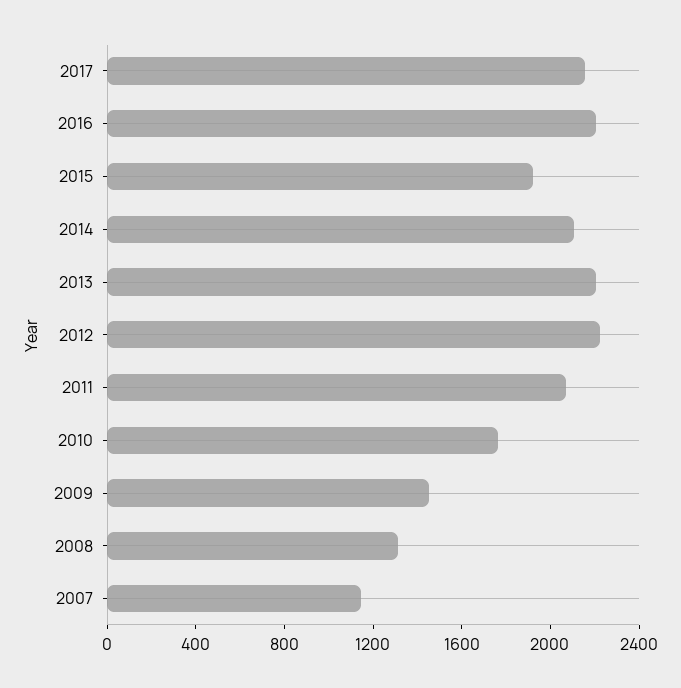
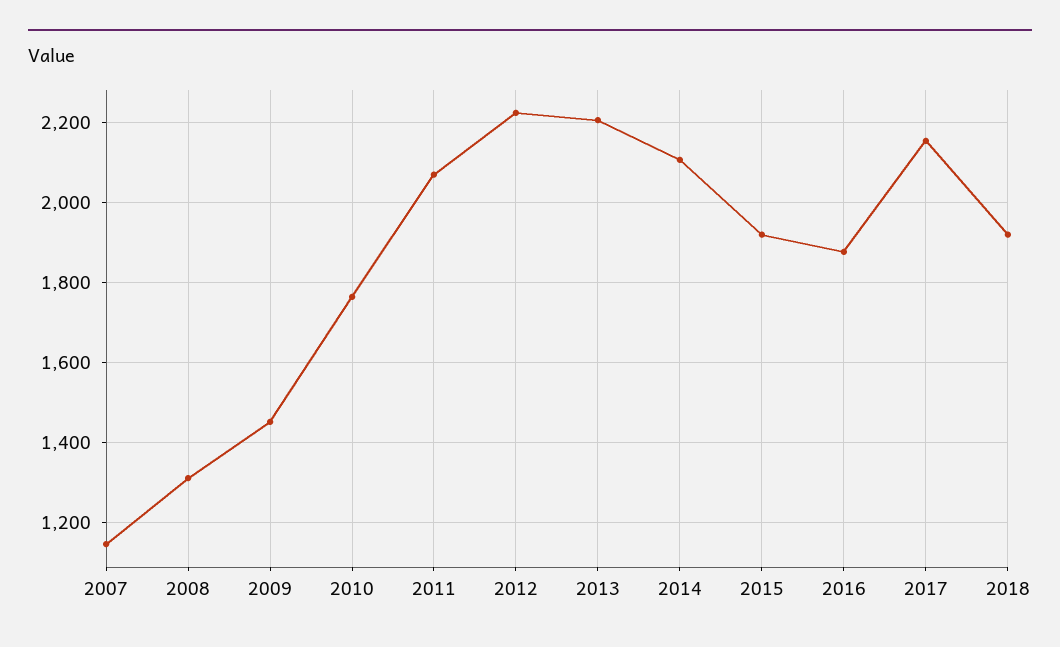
2016: 2200 -> 1880
2018: none -> 1920

